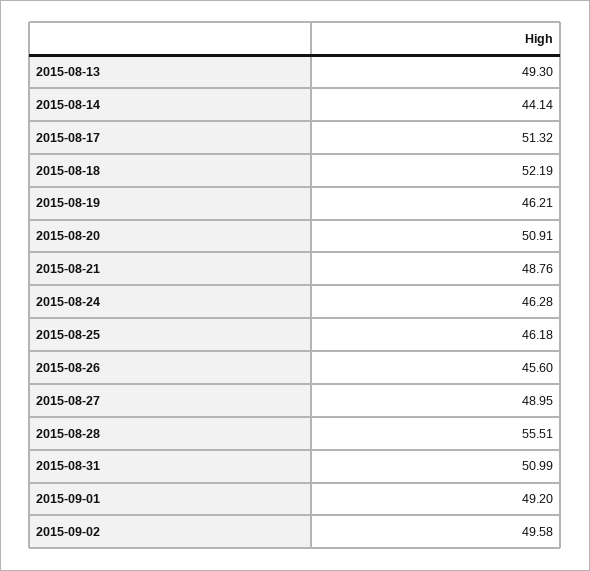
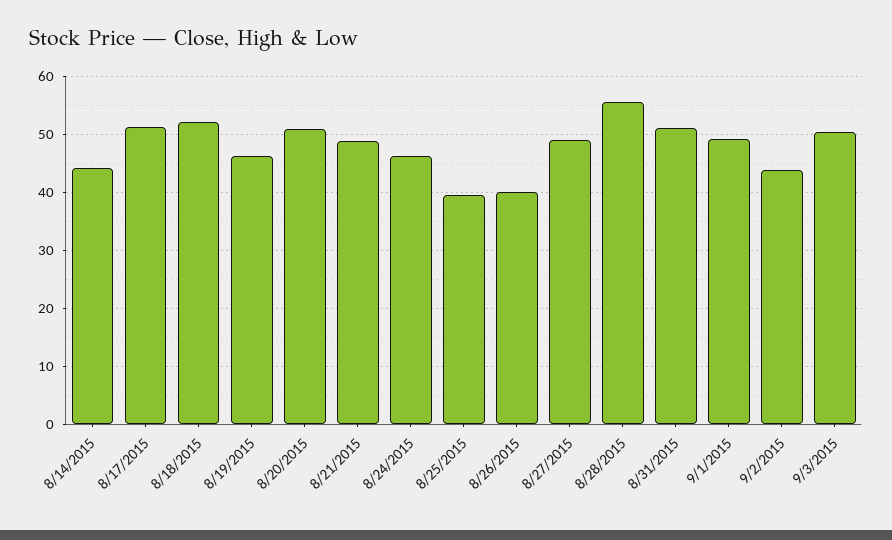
2015-08-13: 49.3 -> none
2015-08-25: 46.18 -> 40
2015-08-26: 45.6 -> 40
2015-09-02: 49.58 -> 44
9/3/2015: none -> 50

